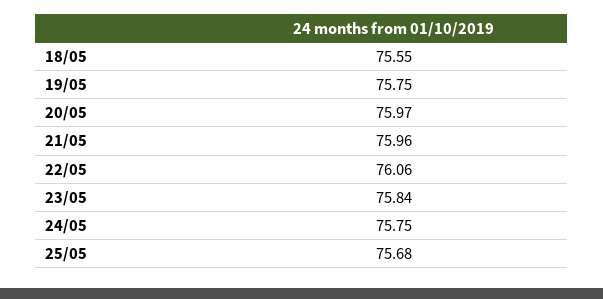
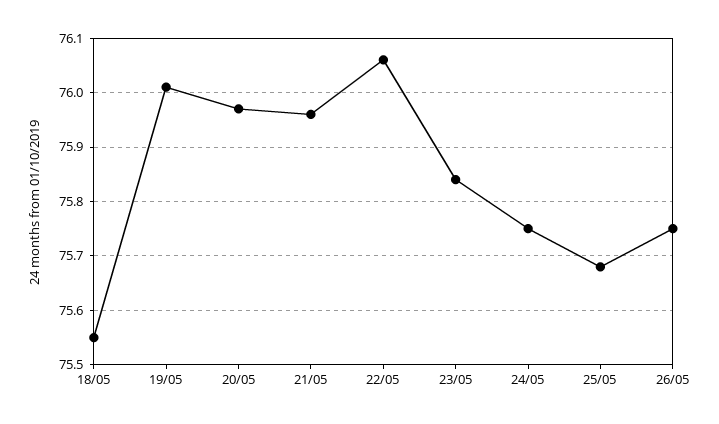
19/05: 75.75 -> 76
26/05: none -> 75.75

